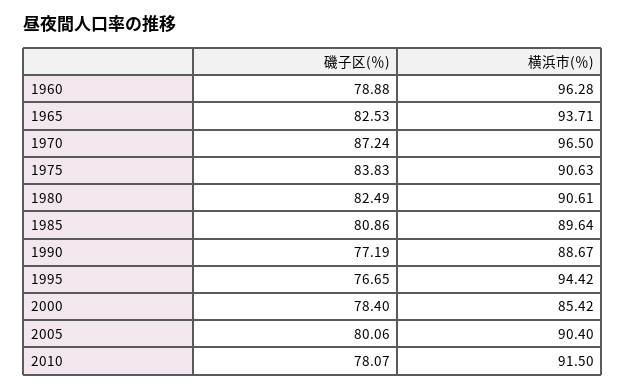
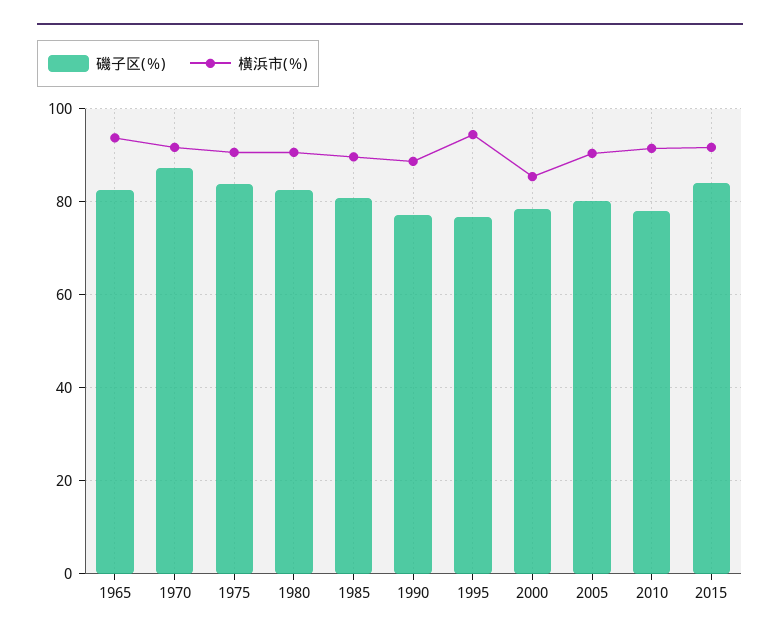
磯子区(％), 1960: 78.88 -> none
横浜市(％), 1960: 96.28 -> none
横浜市(％), 1970: 96.5 -> 92
磯子区(％), 2015: none -> 84
横浜市(％), 2015: none -> 92

